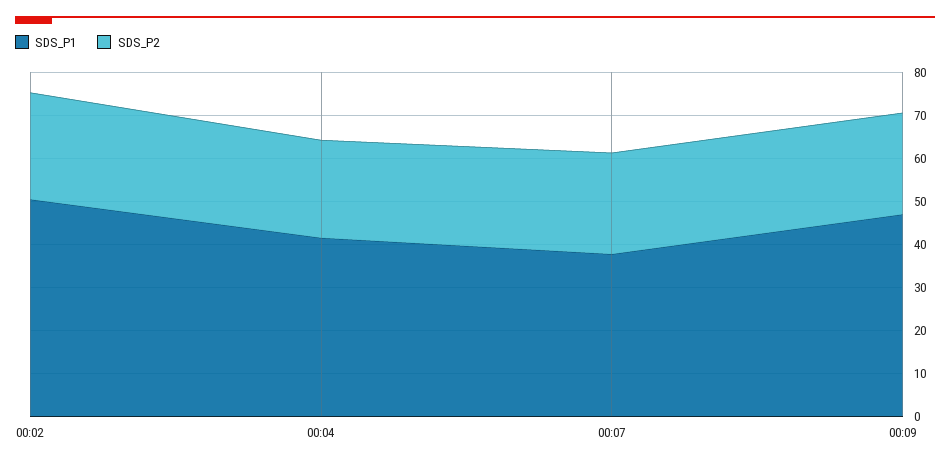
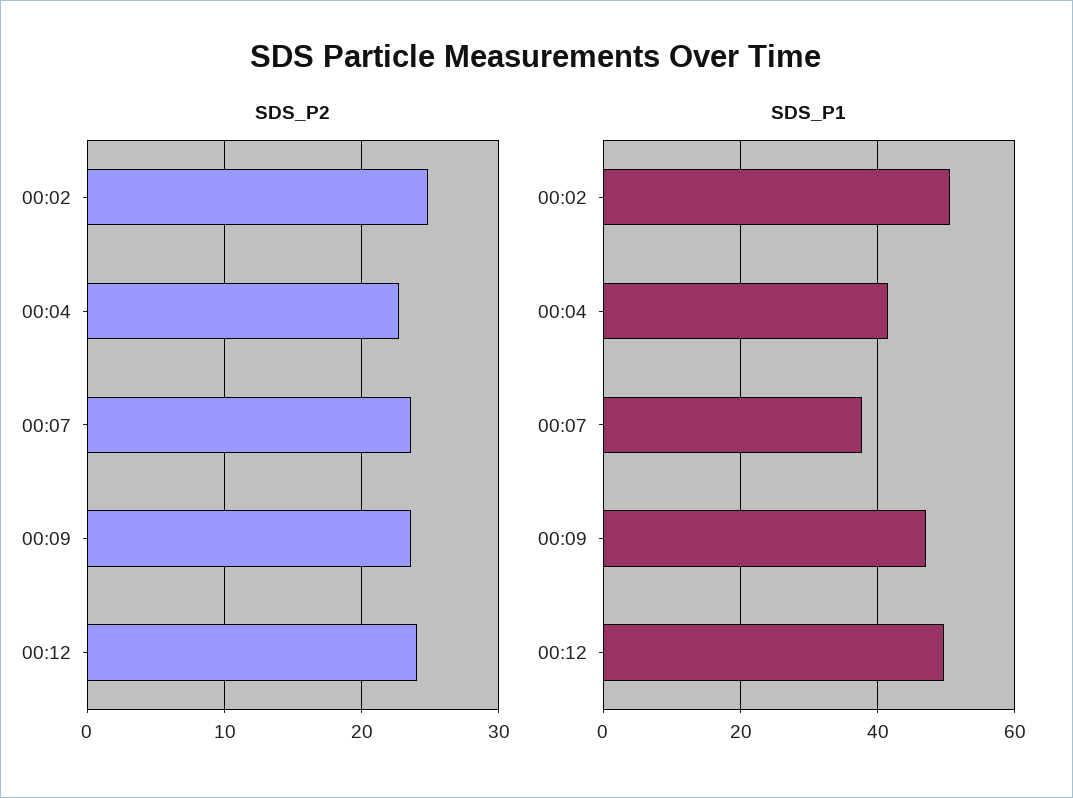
SDS_P2, 00:12: none -> 24
SDS_P1, 00:12: none -> 50

